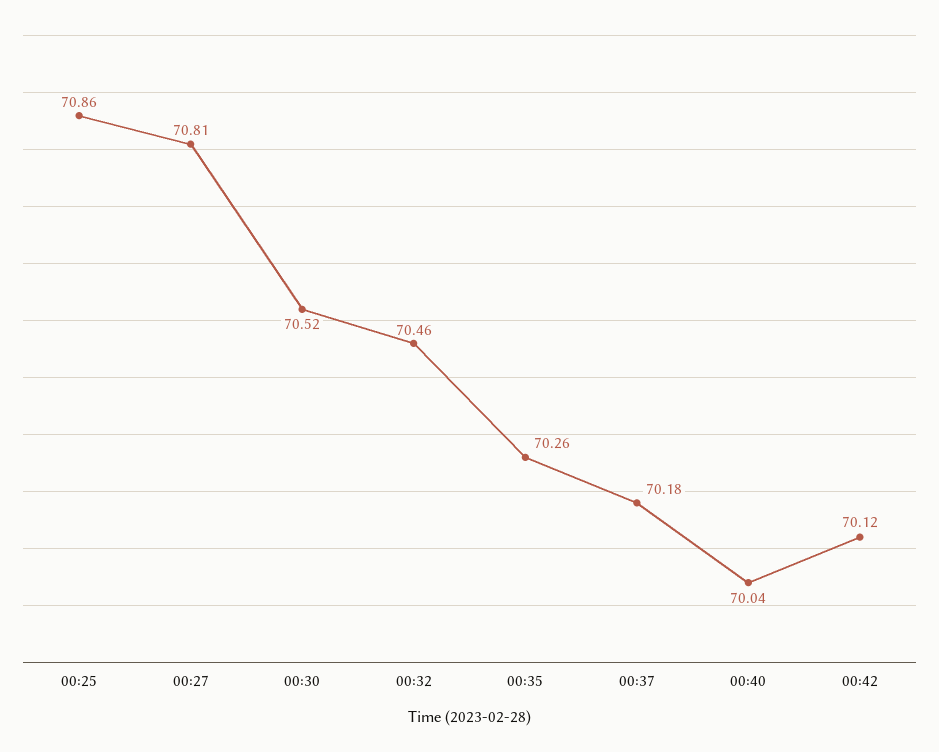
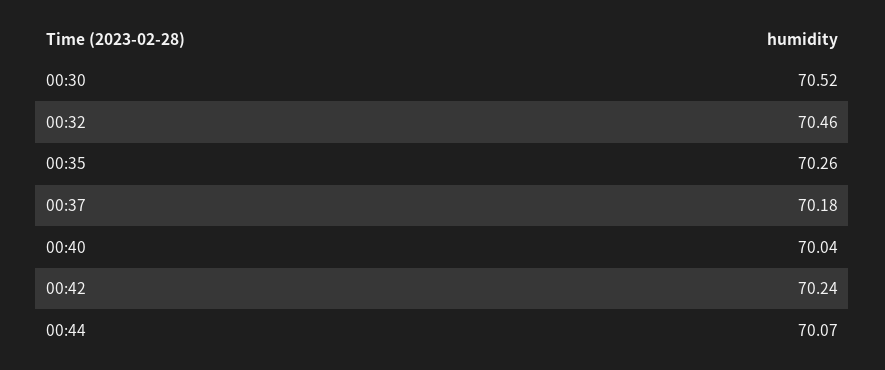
00:25: 70.86 -> none
00:27: 70.81 -> none
00:42: 70.12 -> 70.24
00:44: none -> 70.07

